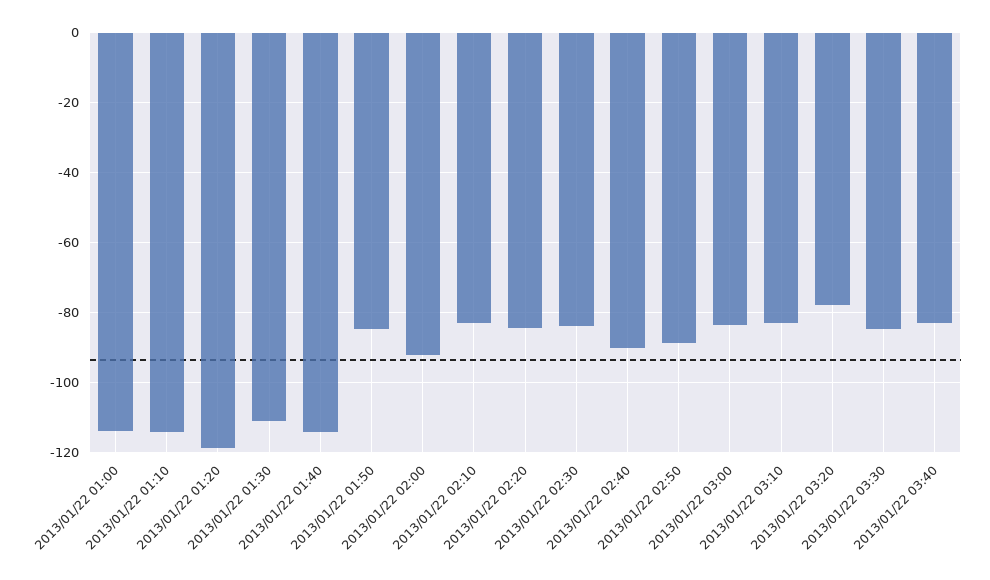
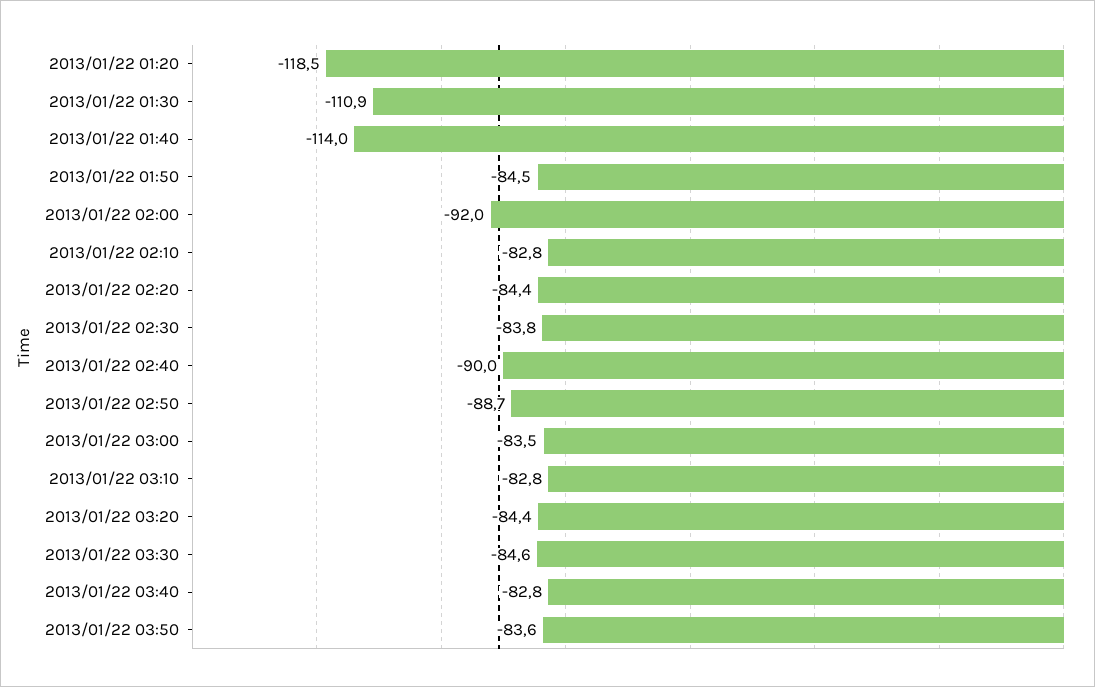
2013/01/22 01:00: -114 -> none
2013/01/22 01:10: -114 -> none
2013/01/22 03:20: -78 -> -84.4
2013/01/22 03:50: none -> -83.6

